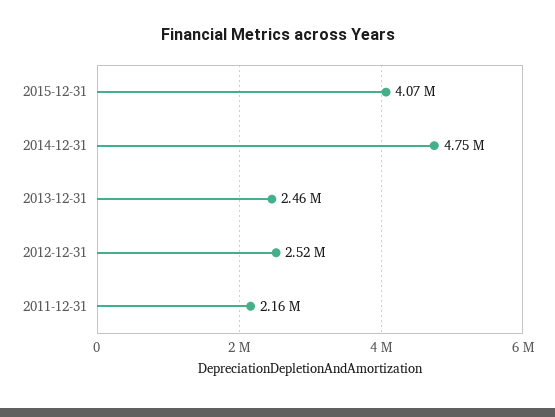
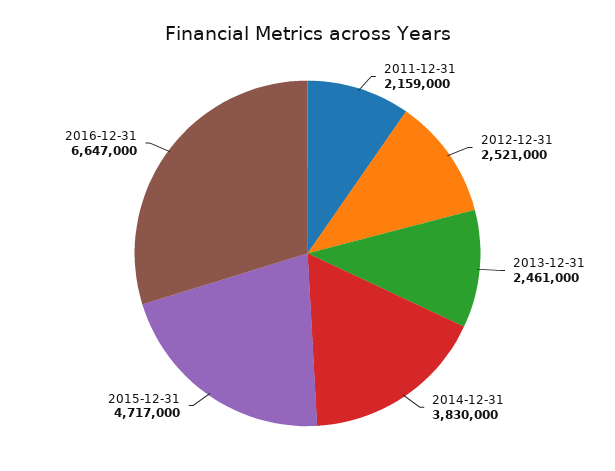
2015-12-31: 4070000 -> 4717000
2014-12-31: 4750000 -> 3830000
2016-12-31: none -> 6647000

